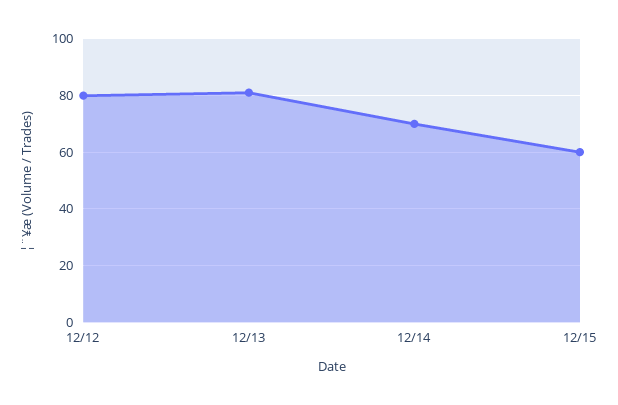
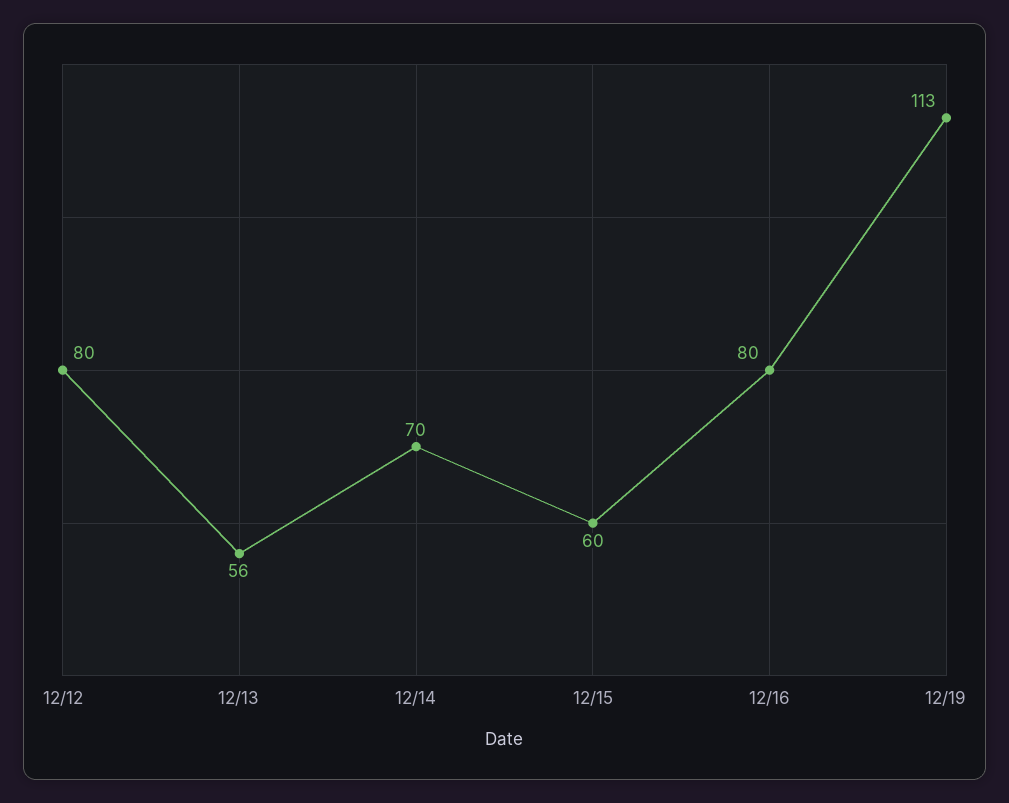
12/13: 80 -> 56
12/16: none -> 80
12/19: none -> 113

